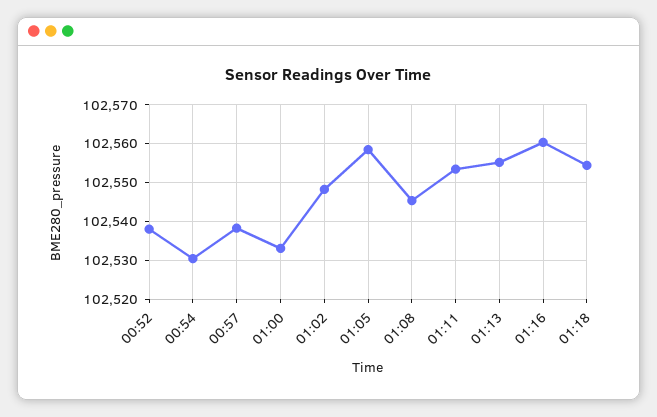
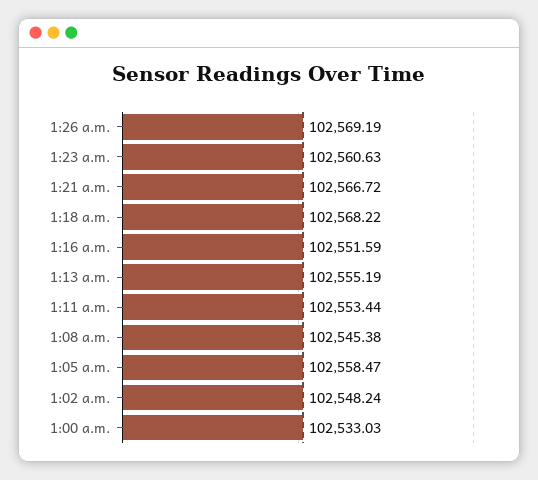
00:52: 102538 -> none
00:54: 102530 -> none
00:57: 102538 -> none
01:16: 102560 -> 102551.59
01:18: 102554 -> 102568.22
1:26 a.m.: none -> 102569.19
1:23 a.m.: none -> 102560.63
1:21 a.m.: none -> 102566.72

